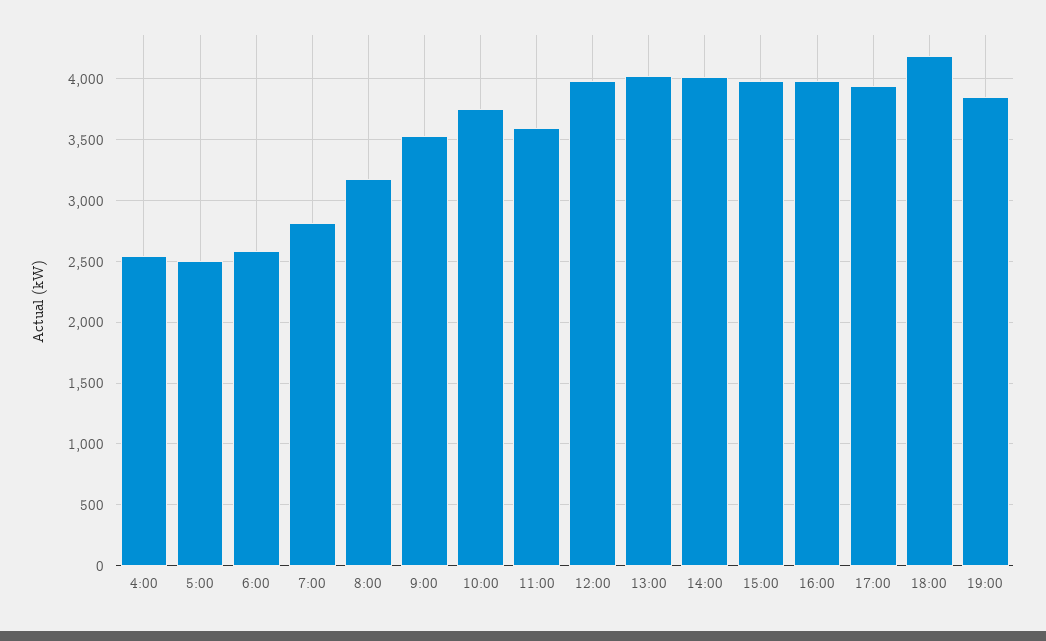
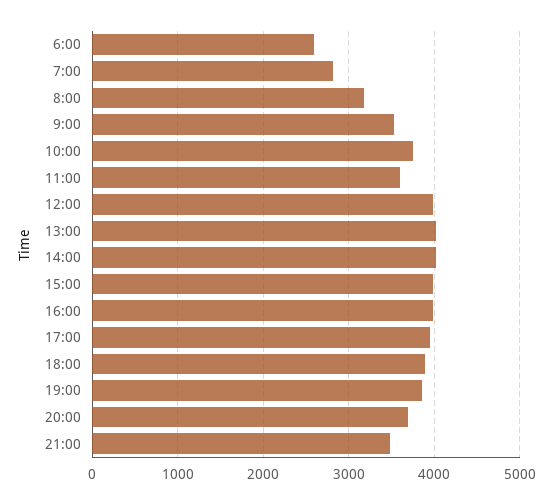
4:00: 2550 -> none
5:00: 2500 -> none
18:00: 4200 -> 3900
20:00: none -> 3700
21:00: none -> 3500

